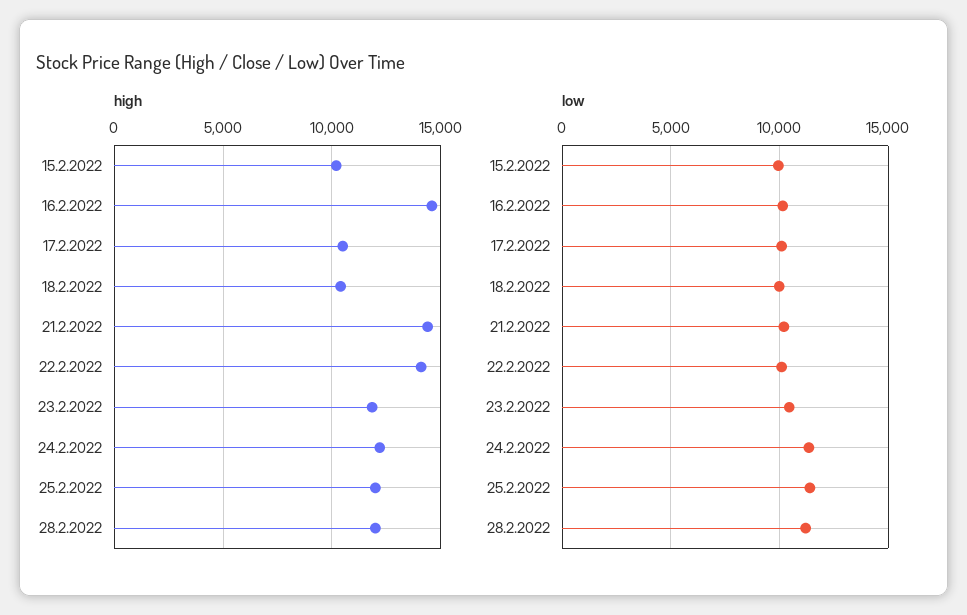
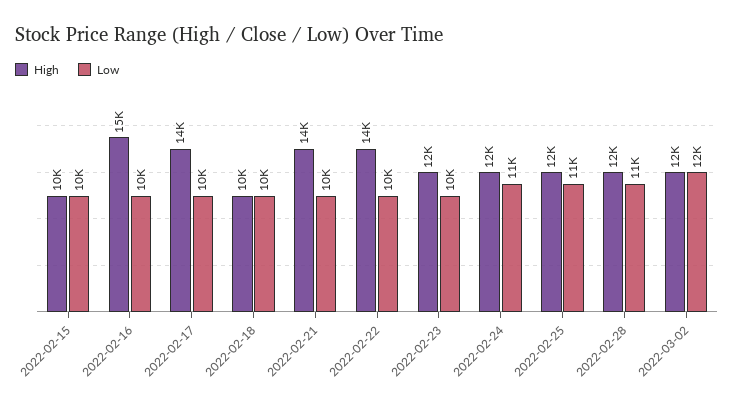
high, 17.2.2022: 10500 -> 14000
high, 2022-03-02: none -> 12000
low, 2022-03-02: none -> 12000

